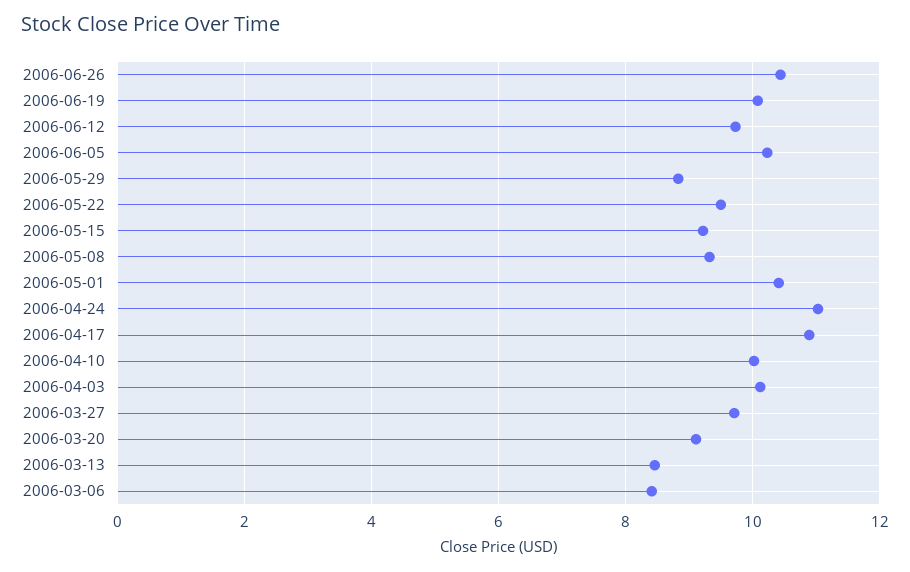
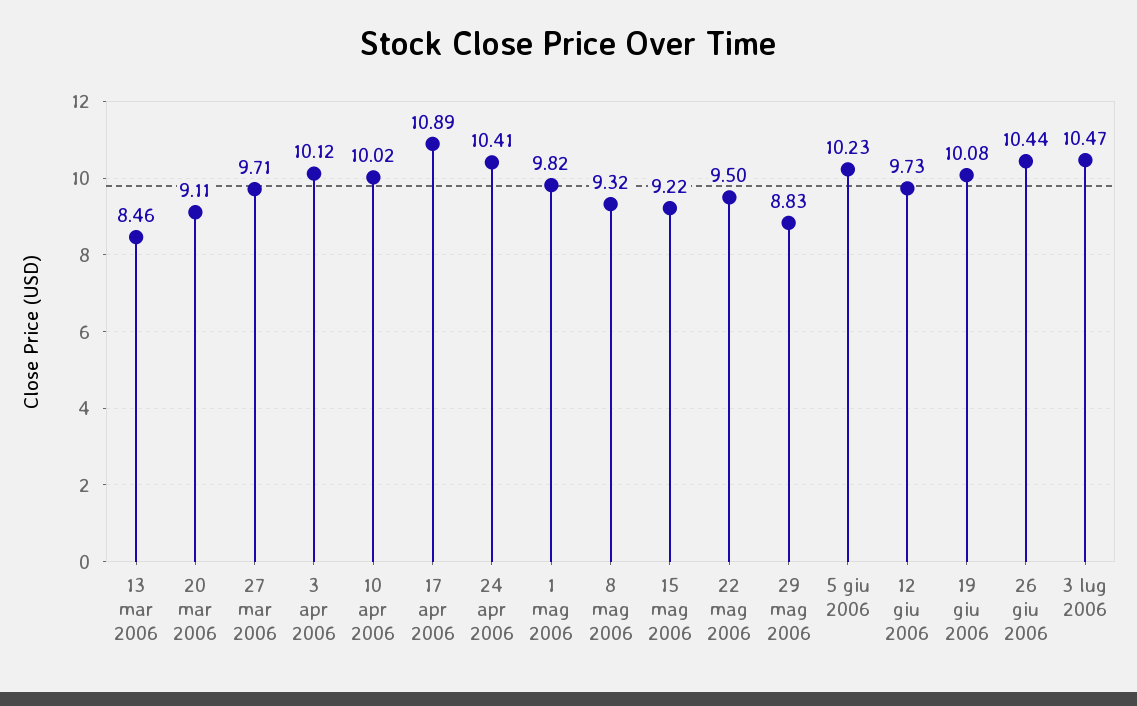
2006-05-01: 10.4 -> 9.82
2006-04-24: 11 -> 10.41
2006-03-06: 8.4 -> none
3 lug 2006: none -> 10.47

